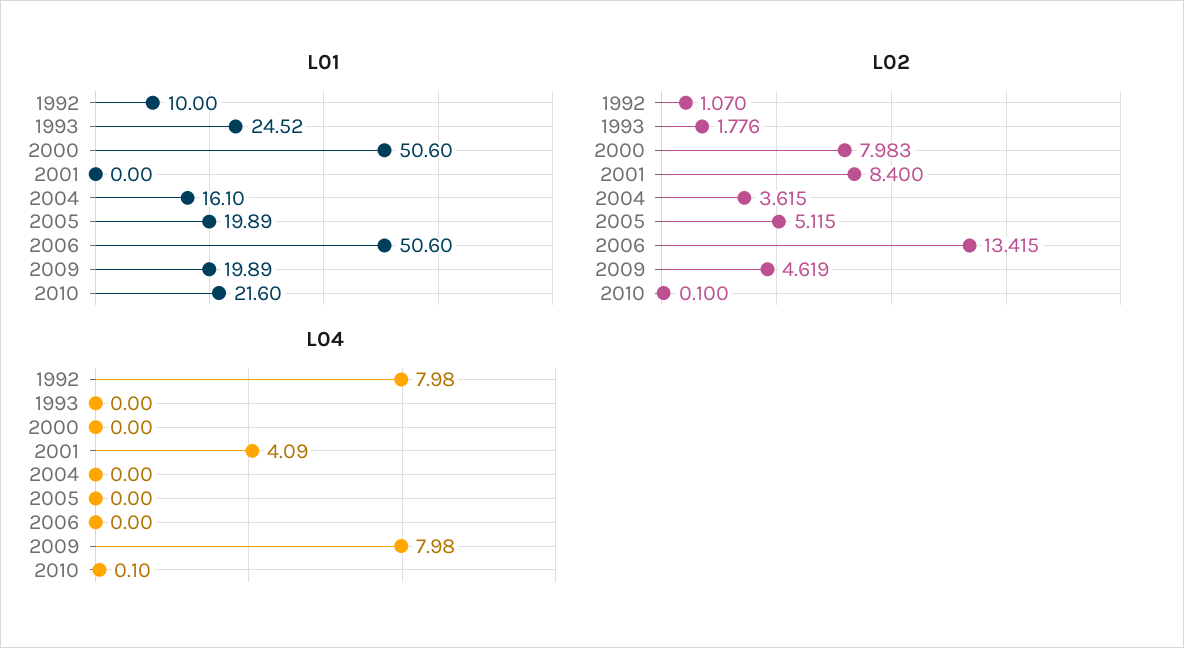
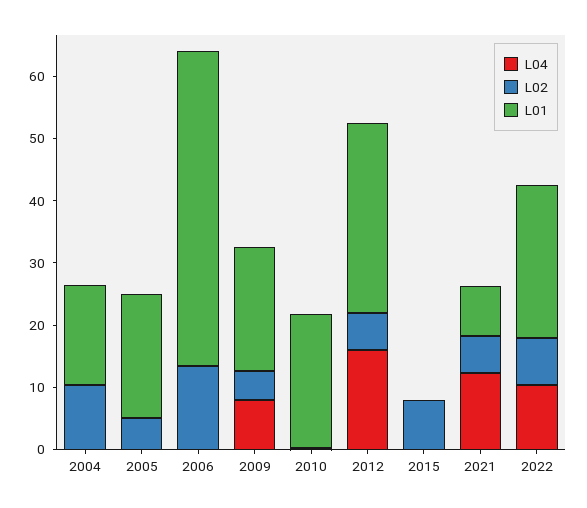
L01, 1992: 10 -> none
L01, 1993: 24.52 -> none
L01, 2000: 50.6 -> none
L01, 2001: 0 -> none
L02, 1992: 1.07 -> none
L02, 1993: 1.776 -> none
L02, 2000: 7.983 -> none
L02, 2001: 8.4 -> none
L02, 2004: 3.615 -> 10
L04, 1992: 7.98 -> none
L04, 1993: 0 -> none
L04, 2000: 0 -> none
L04, 2001: 4.09 -> none
L04, 2012: none -> 16
L02, 2012: none -> 6
L01, 2012: none -> 30
L04, 2015: none -> 0
L02, 2015: none -> 8
L01, 2015: none -> 0
L04, 2021: none -> 12
L02, 2021: none -> 6
L01, 2021: none -> 8
L04, 2022: none -> 10
L02, 2022: none -> 8
L01, 2022: none -> 24

